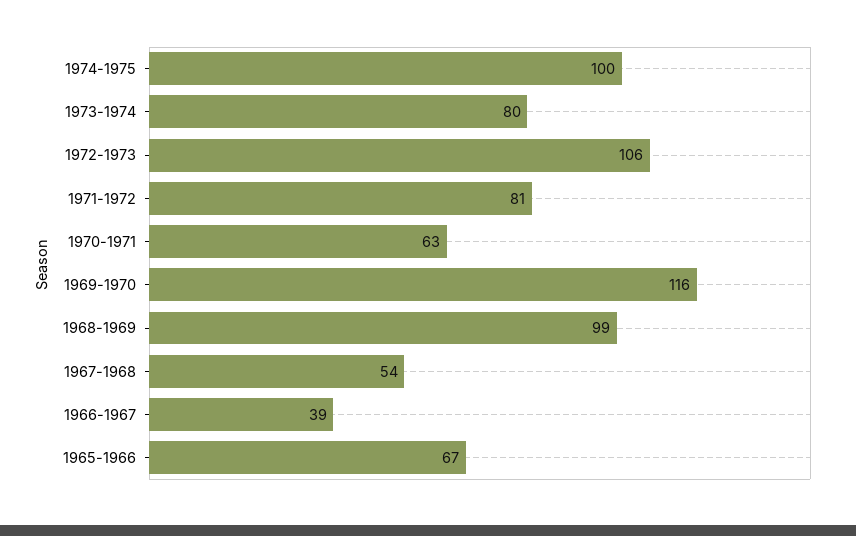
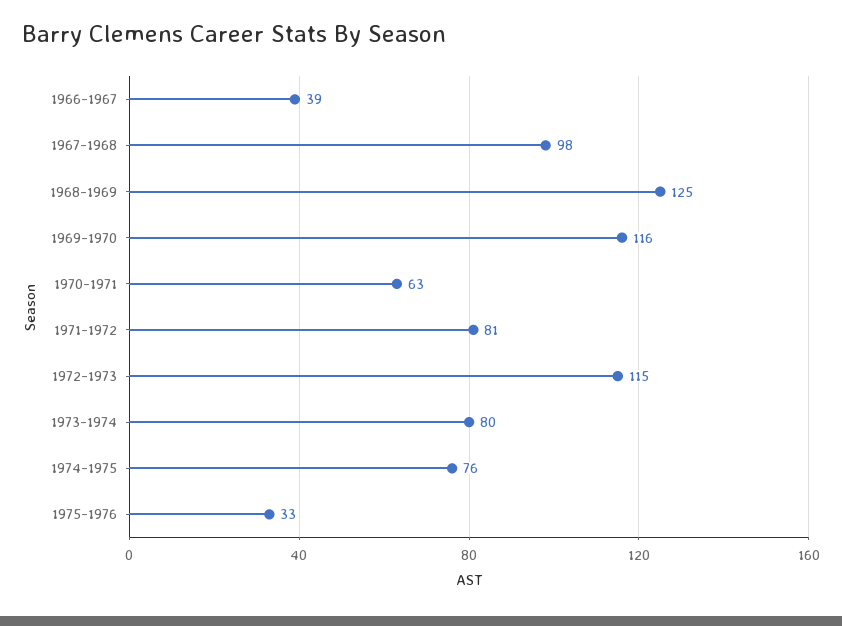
1974-1975: 100 -> 76
1972-1973: 106 -> 115
1968-1969: 99 -> 125
1967-1968: 54 -> 98
1965-1966: 67 -> none
1975-1976: none -> 33

